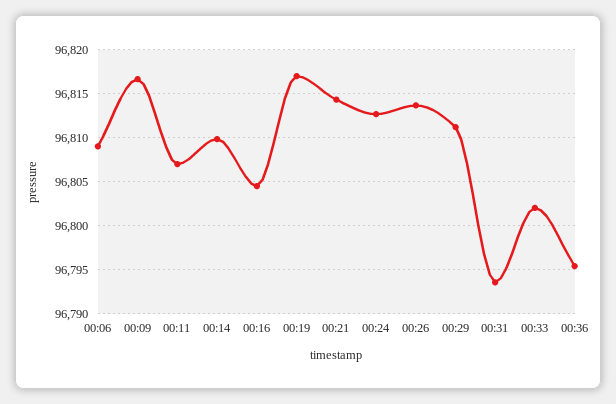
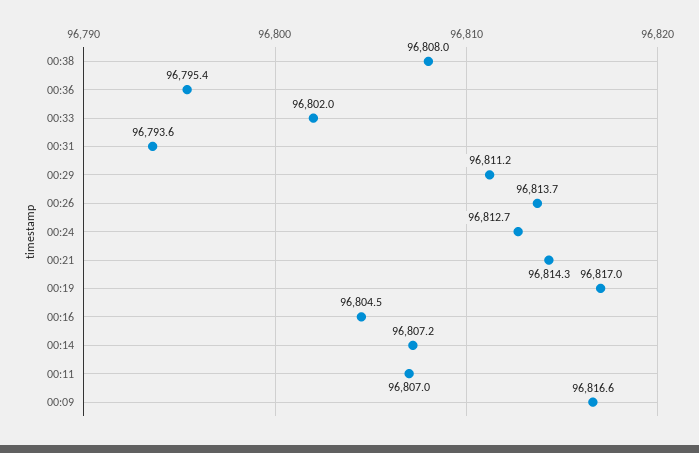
00:06: 96809 -> none
00:14: 96810 -> 96807.2
00:38: none -> 96808

